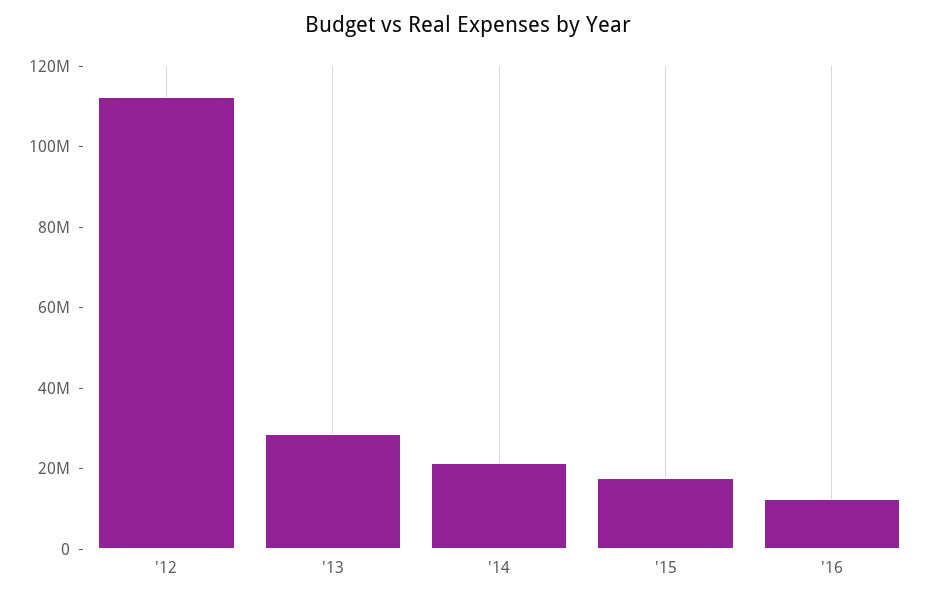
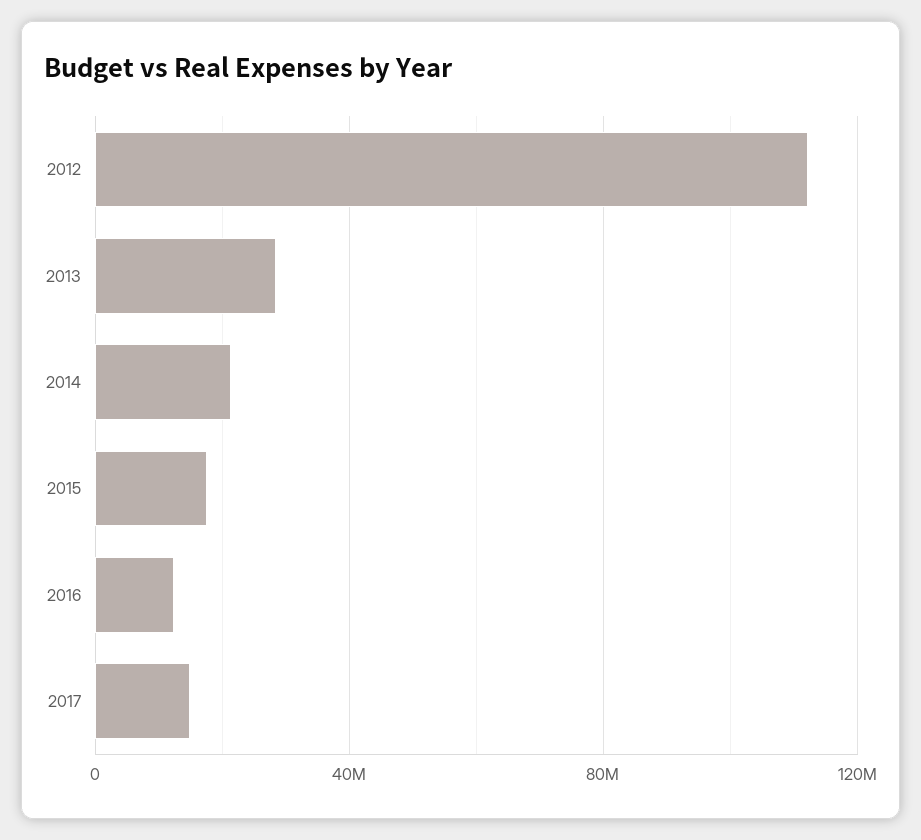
2017: none -> 15000000

